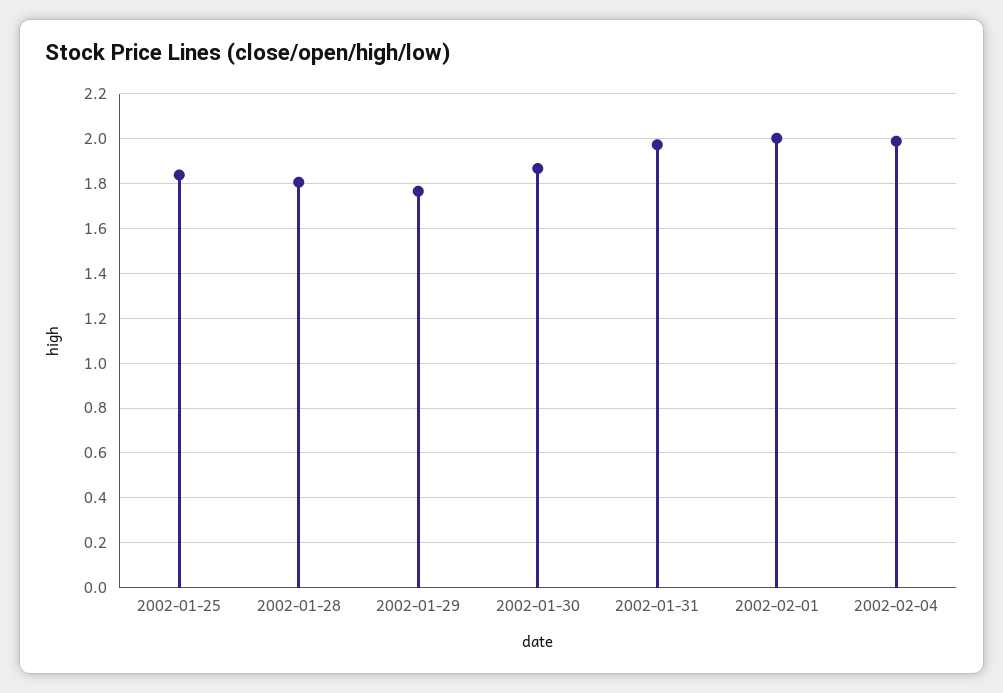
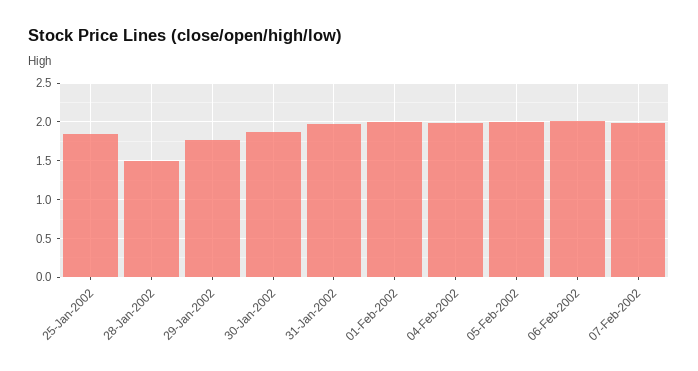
2002-01-28: 1.8 -> 1.5
05-Feb-2002: none -> 2
06-Feb-2002: none -> 2
07-Feb-2002: none -> 2

